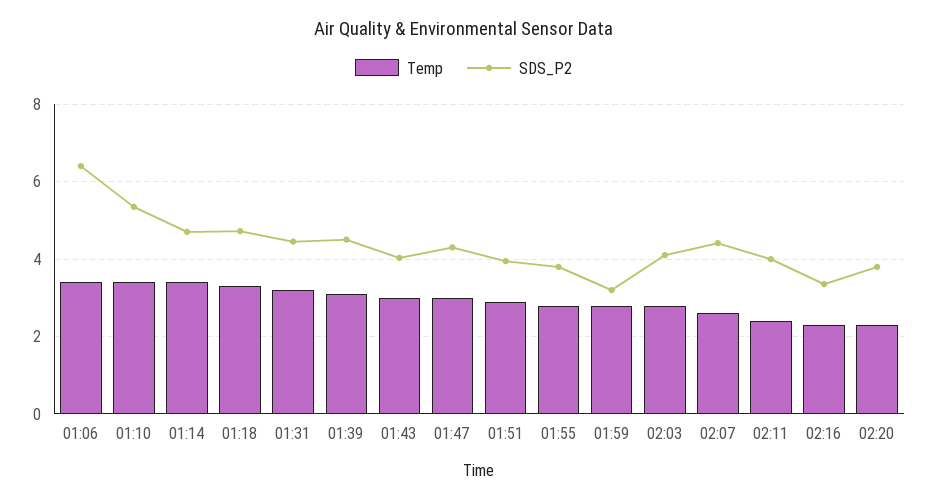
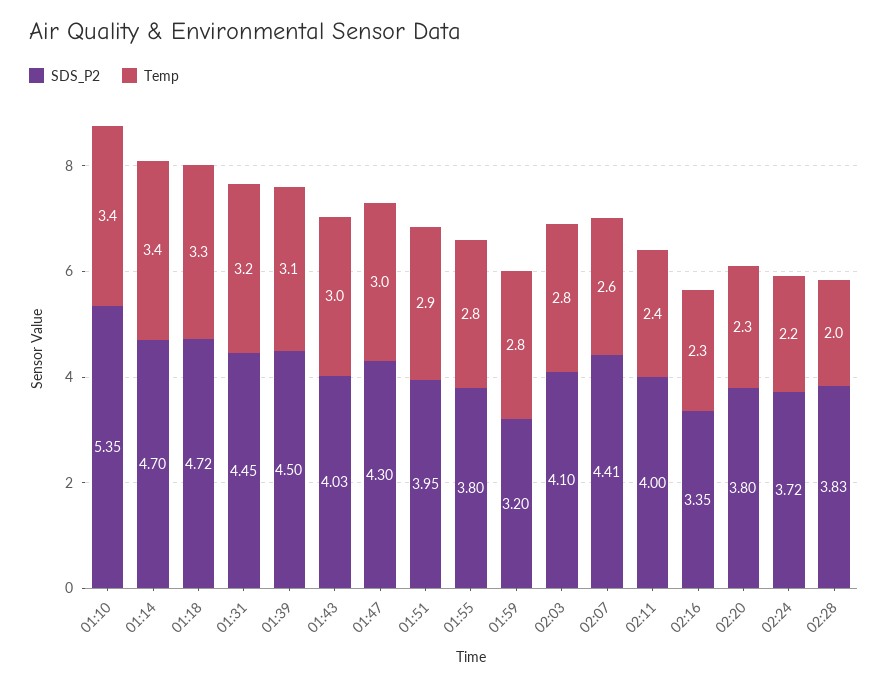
Temp, 01:06: 3.4 -> none
SDS_P2, 01:06: 6.4 -> none
SDS_P2, 02:24: none -> 3.72
Temp, 02:24: none -> 2.2
SDS_P2, 02:28: none -> 3.83
Temp, 02:28: none -> 2

